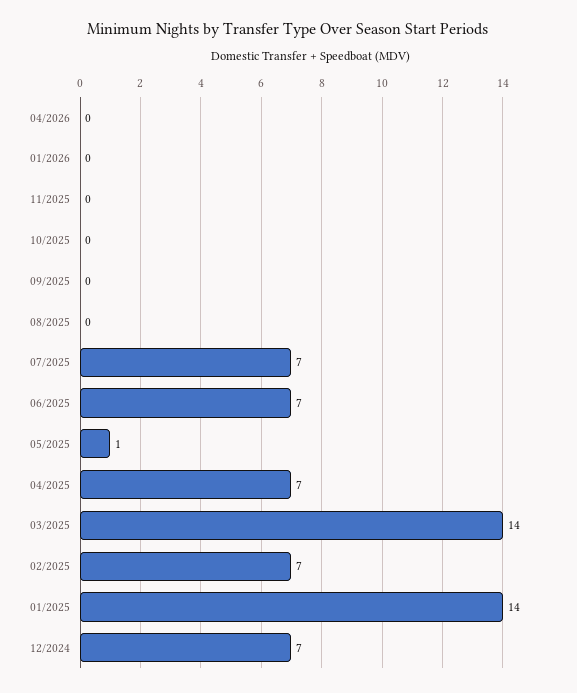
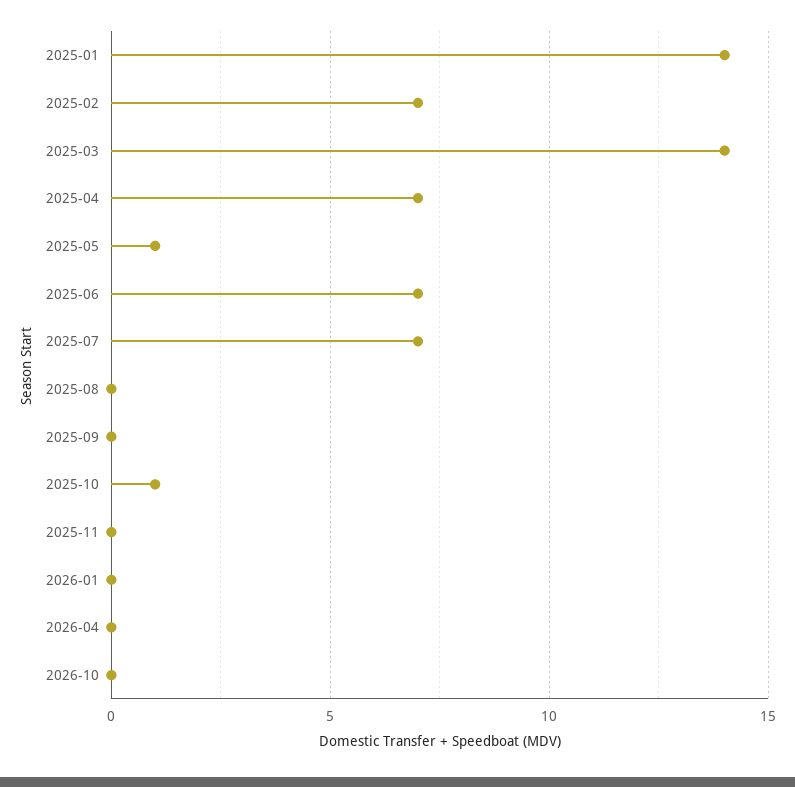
10/2025: 0 -> 1
12/2024: 7 -> none
2026-10: none -> 0

